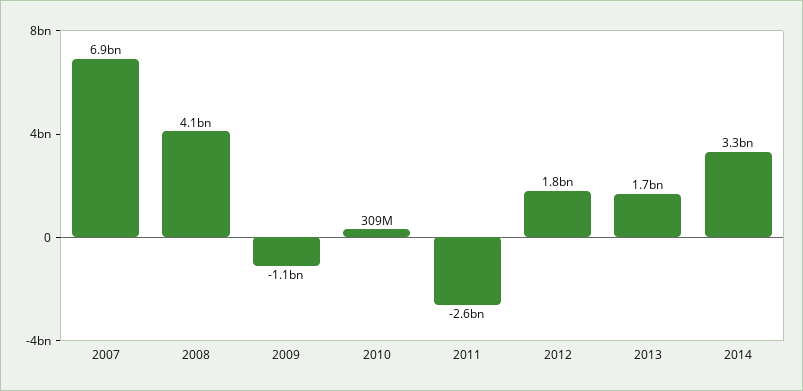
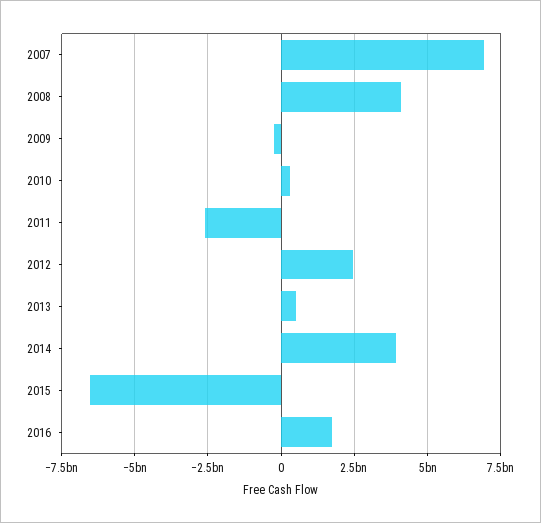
2009: -1100000000 -> -250000000
2012: 1800000000 -> 2500000000
2013: 1700000000 -> 500000000
2014: 3300000000 -> 4000000000
2015: none -> -6500000000
2016: none -> 1750000000

